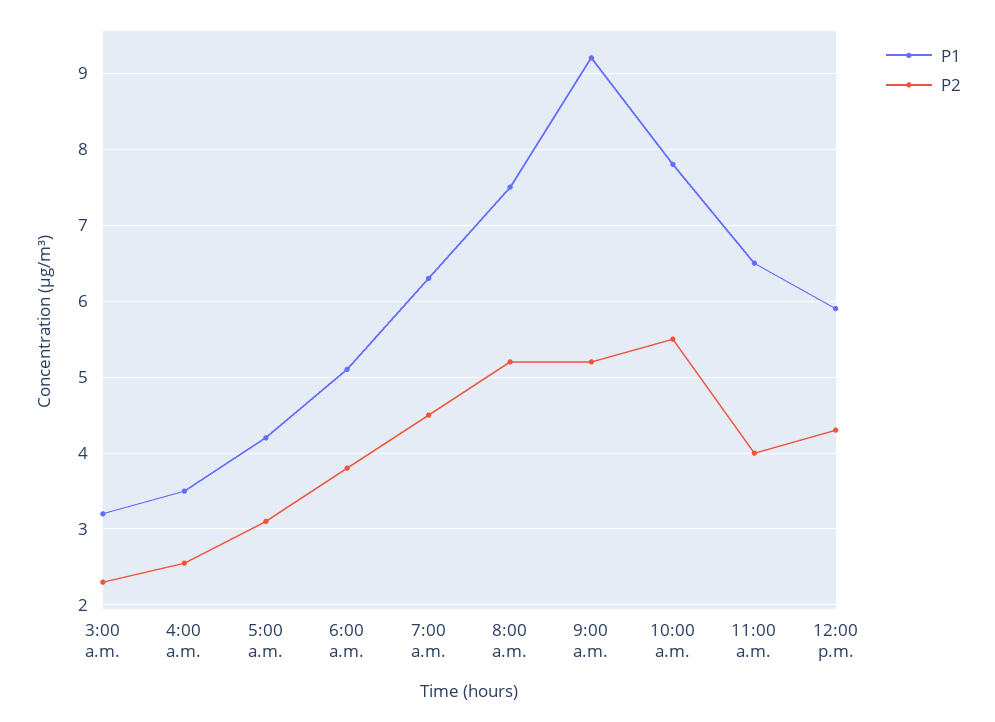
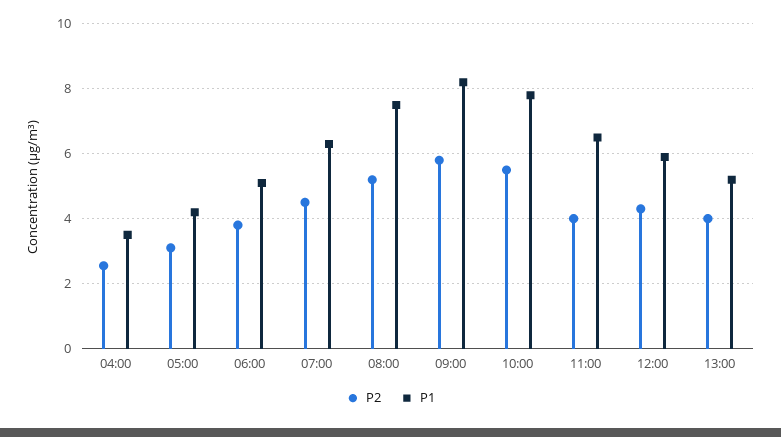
P1, 3:00 a.m.: 3.2 -> none
P2, 3:00 a.m.: 2.3 -> none
P1, 9:00 a.m.: 9.2 -> 8.2
P2, 9:00 a.m.: 5.2 -> 5.8
P2, 13:00: none -> 4
P1, 13:00: none -> 5.2

